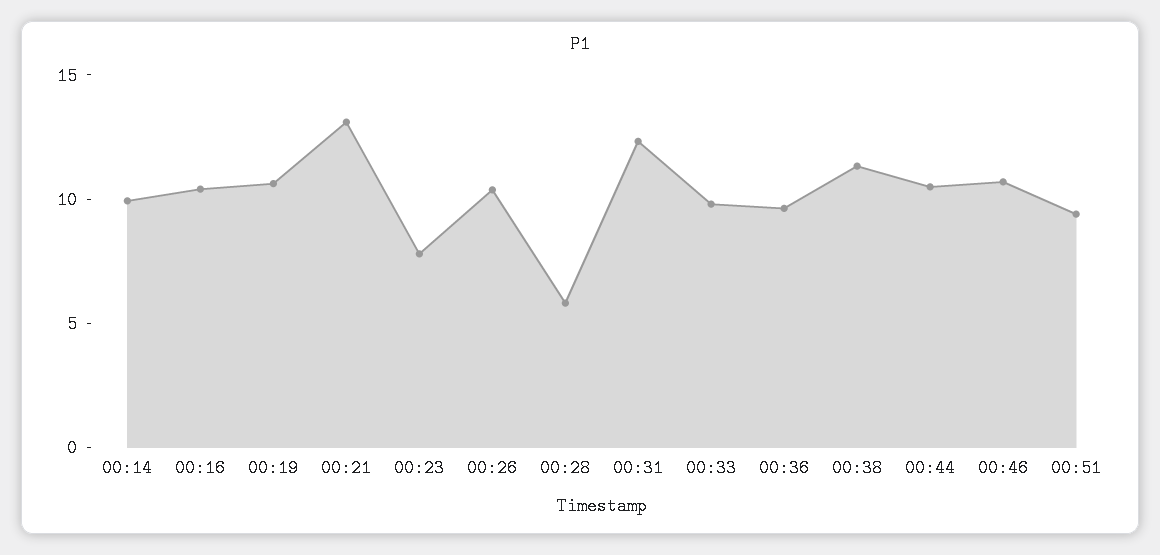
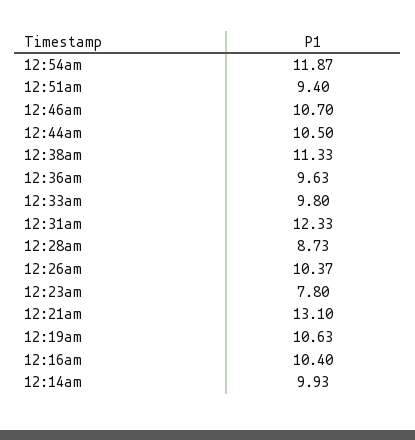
00:28: 6 -> 8.73
12:54am: none -> 11.87

